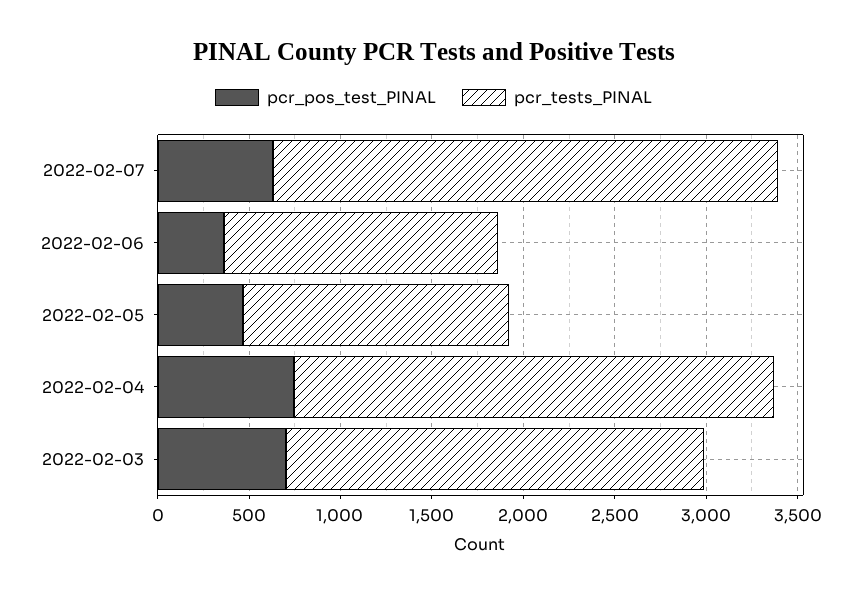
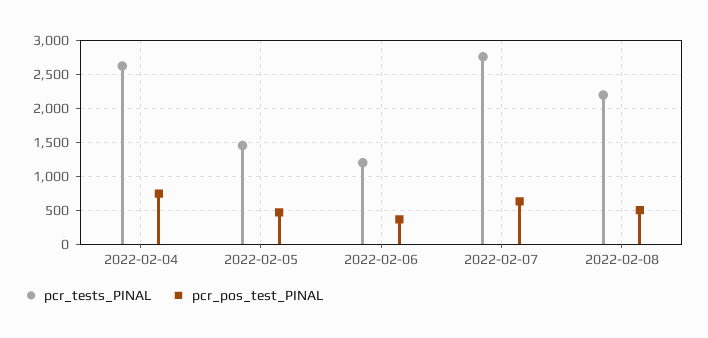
pcr_tests_PINAL, 2022-02-06: 1500 -> 1200
pcr_pos_test_PINAL, 2022-02-03: 700 -> none
pcr_tests_PINAL, 2022-02-03: 2300 -> none
pcr_tests_PINAL, 2022-02-08: none -> 2200
pcr_pos_test_PINAL, 2022-02-08: none -> 500

